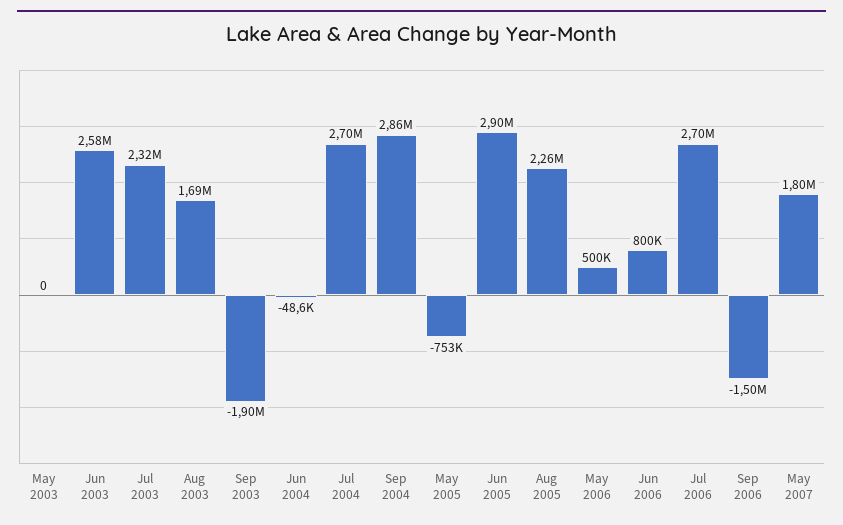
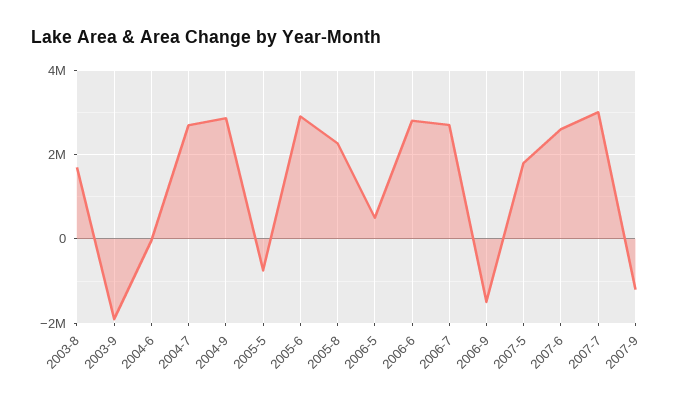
May 2003: 0 -> none
Jun 2003: 2580000 -> none
Jul 2003: 2320000 -> none
Jun 2006: 800000 -> 2800000
2007-6: none -> 2600000
2007-7: none -> 3000000
2007-9: none -> -1200000

